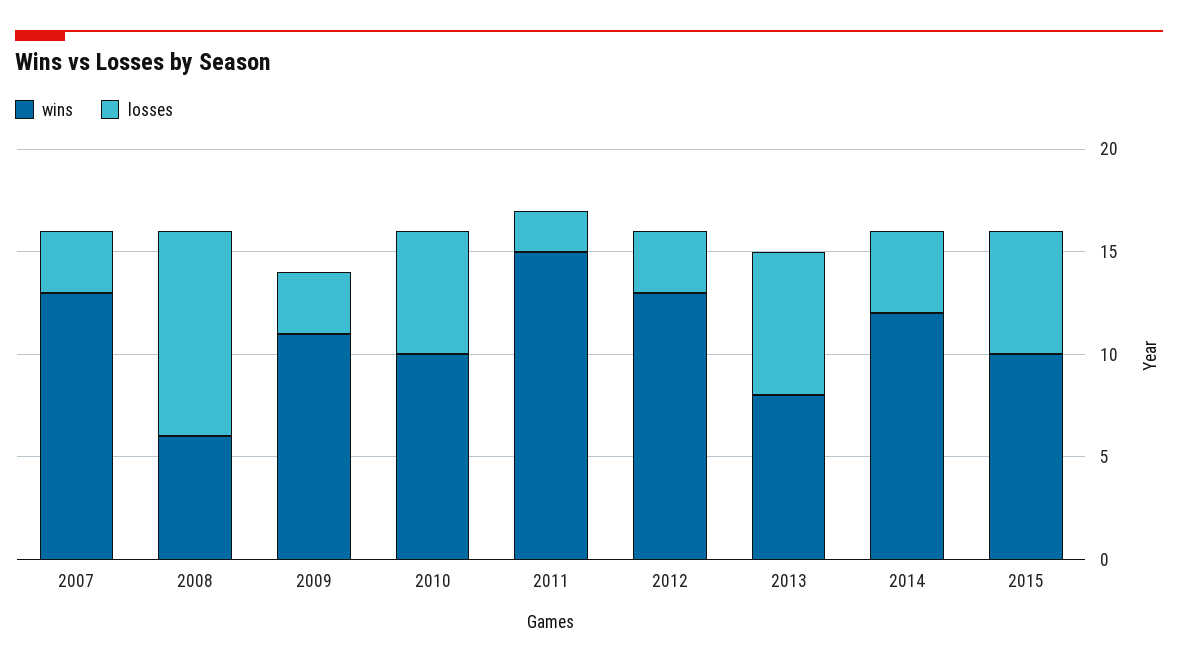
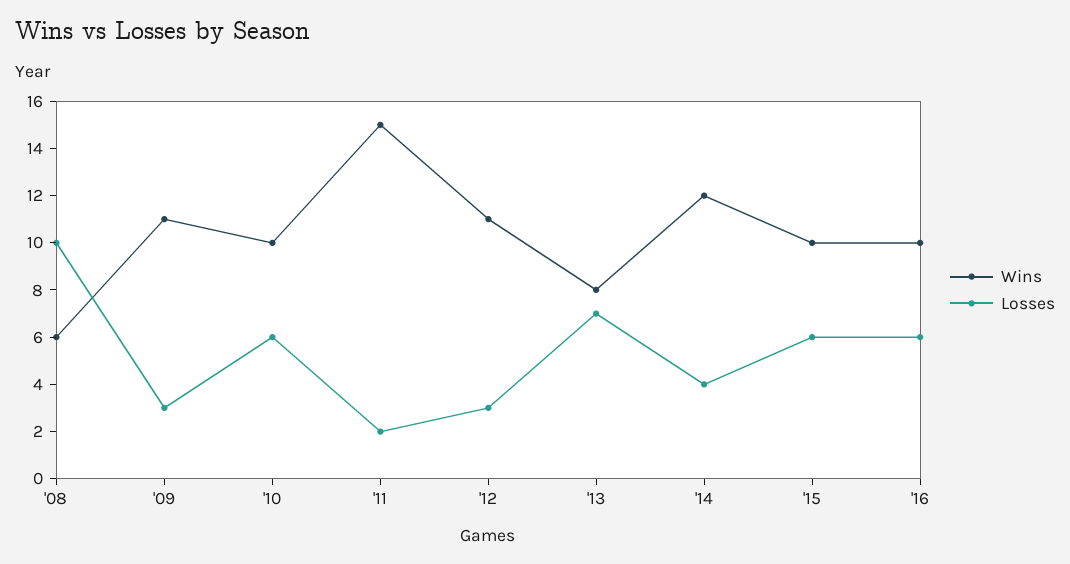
wins, 2007: 13 -> none
losses, 2007: 3 -> none
wins, 2012: 13 -> 11
wins, '16: none -> 10
losses, '16: none -> 6

